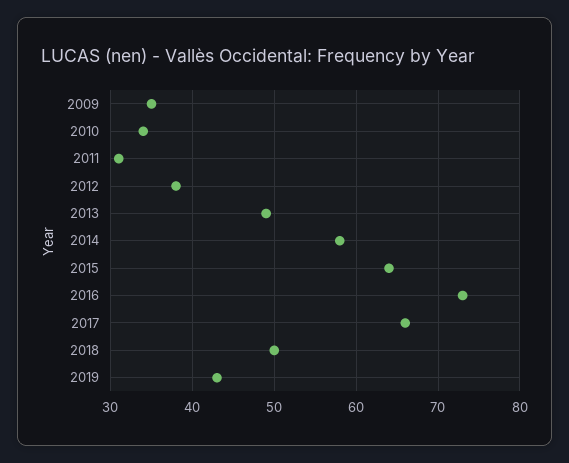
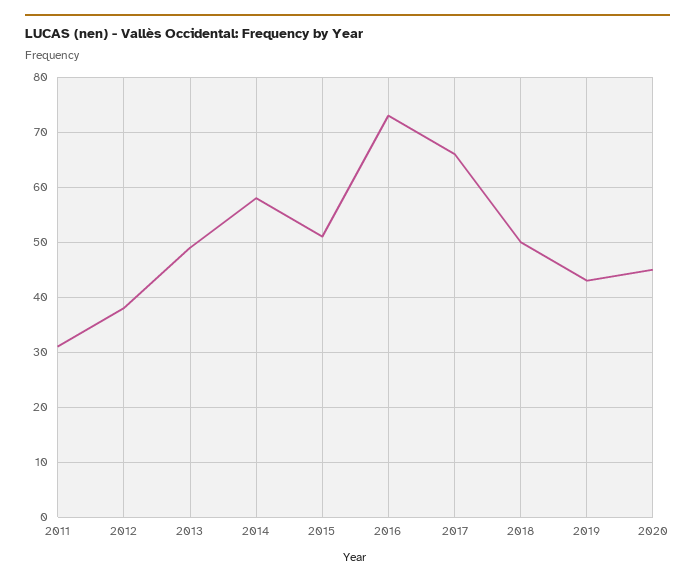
2009: 35 -> none
2010: 34 -> none
2015: 64 -> 50
2020: none -> 45

